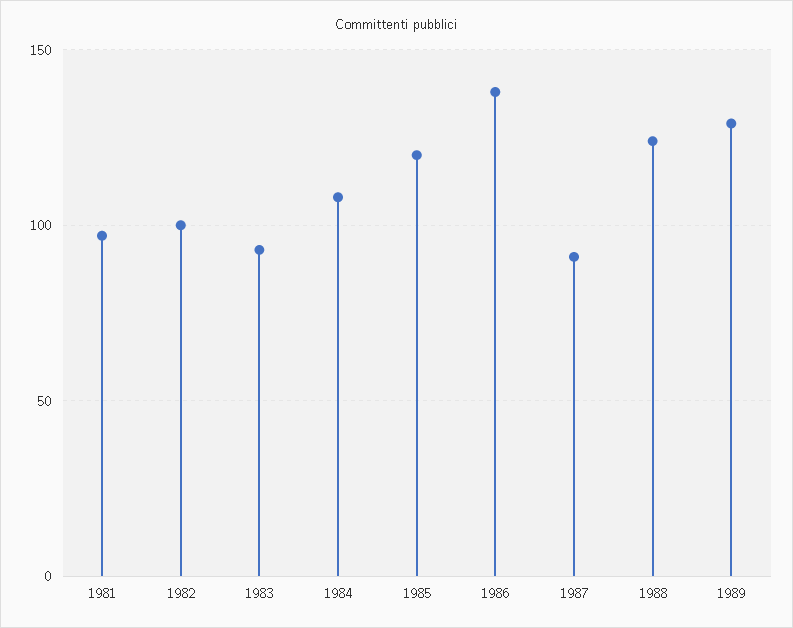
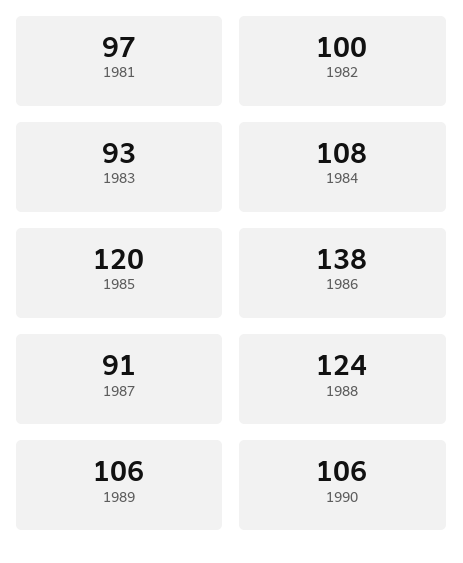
1989: 130 -> 106
1990: none -> 106

